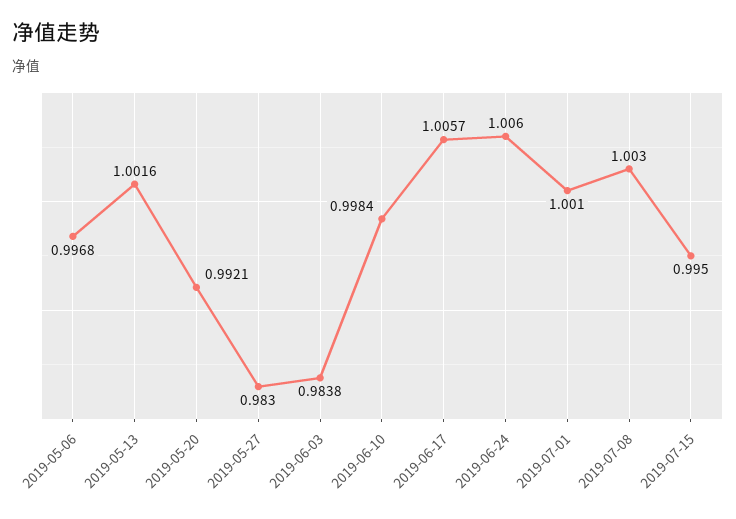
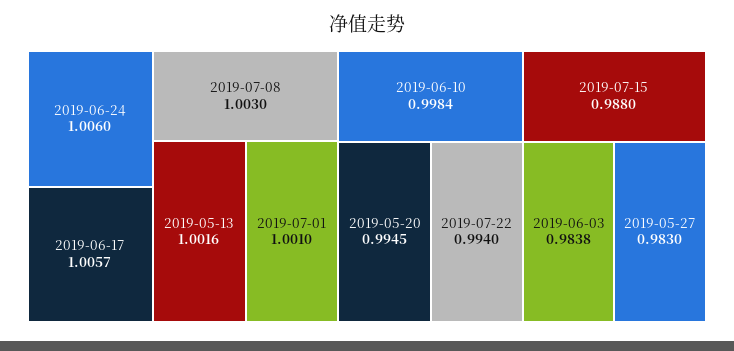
2019-05-06: 0.9968 -> none
2019-05-20: 0.9921 -> 0.9945
2019-07-15: 0.995 -> 0.988
2019-07-22: none -> 0.994

